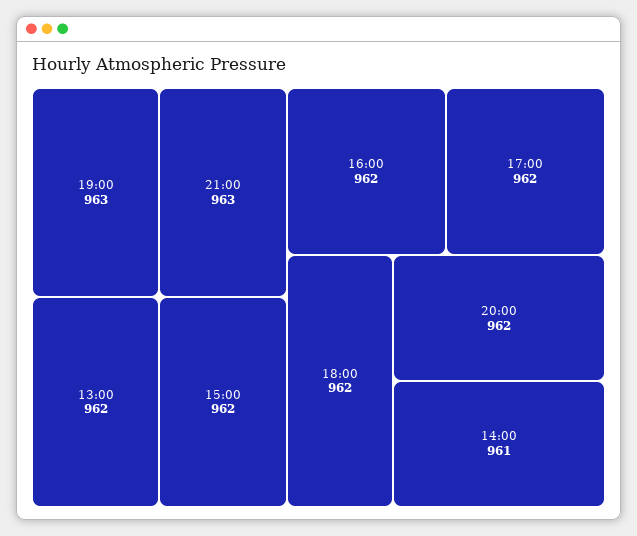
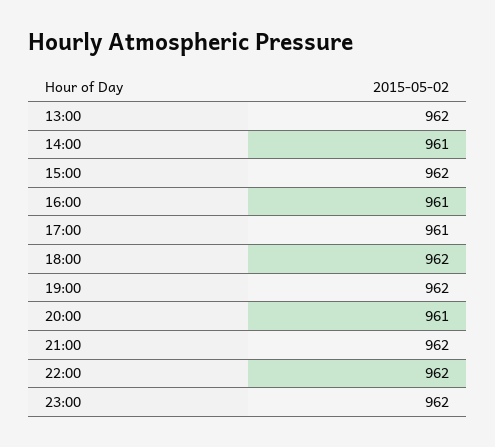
19:00: 963 -> 962
21:00: 963 -> 962
16:00: 962 -> 961
17:00: 962 -> 961
20:00: 962 -> 961
22:00: none -> 962
23:00: none -> 962

